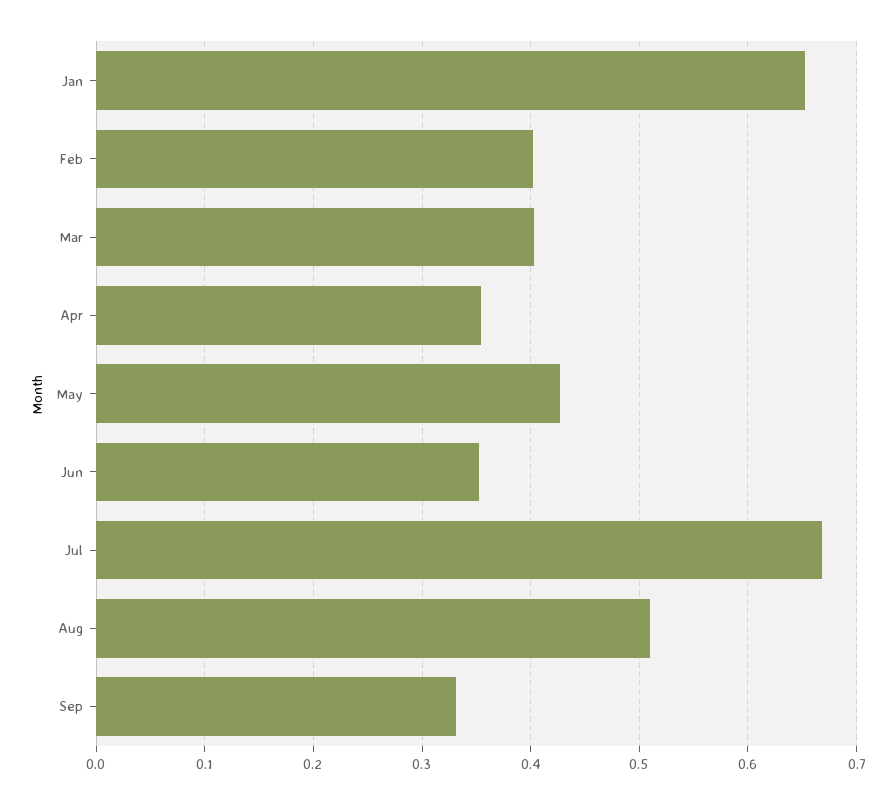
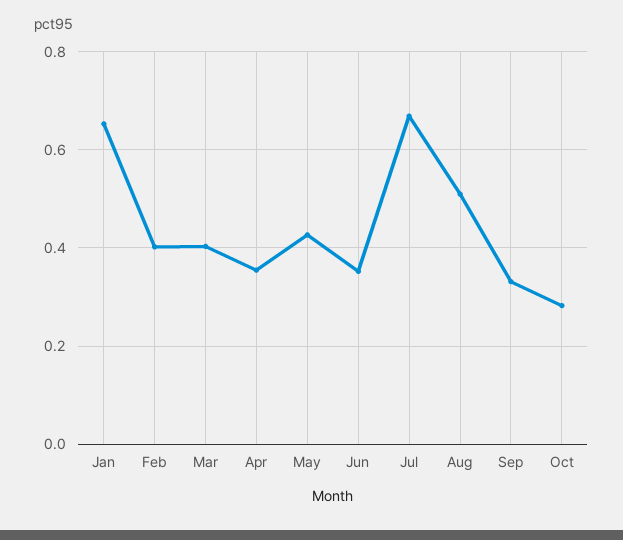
Oct: none -> 0.28

